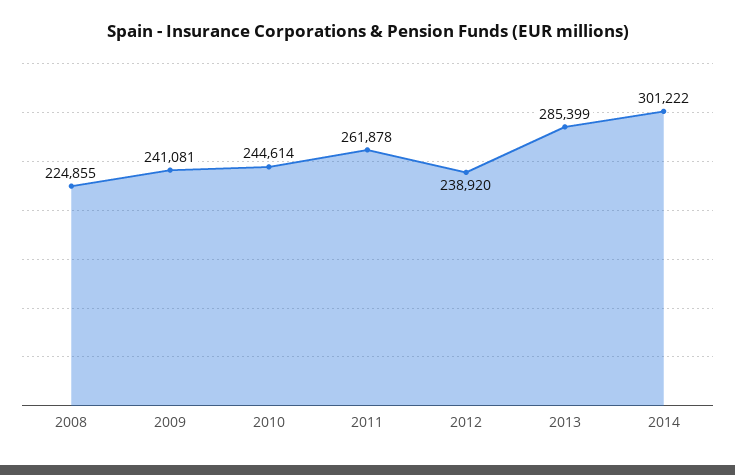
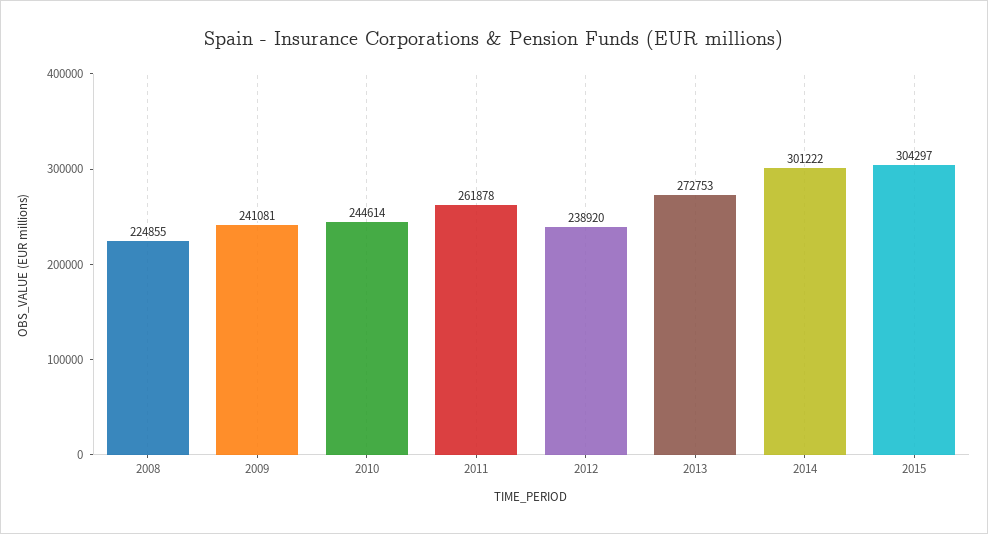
2013: 285399 -> 272753
2015: none -> 304297

